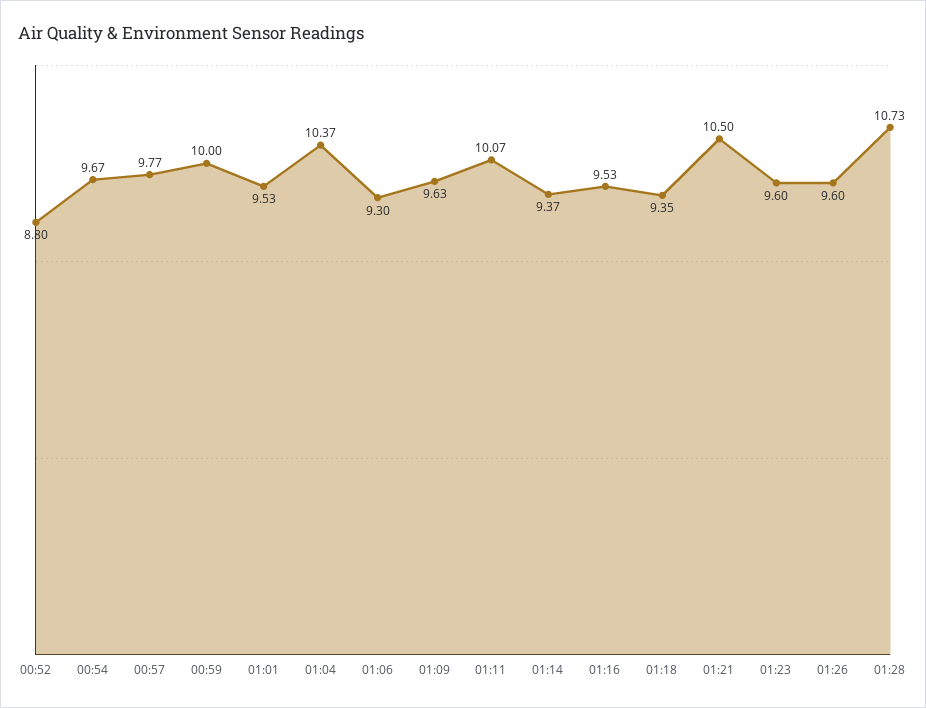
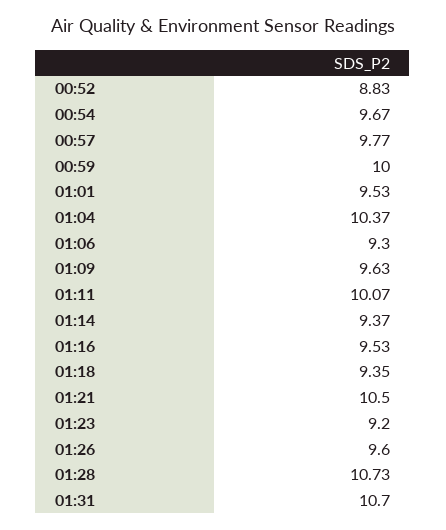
00:52: 8.8 -> 8.83
01:23: 9.6 -> 9.2
01:31: none -> 10.7

